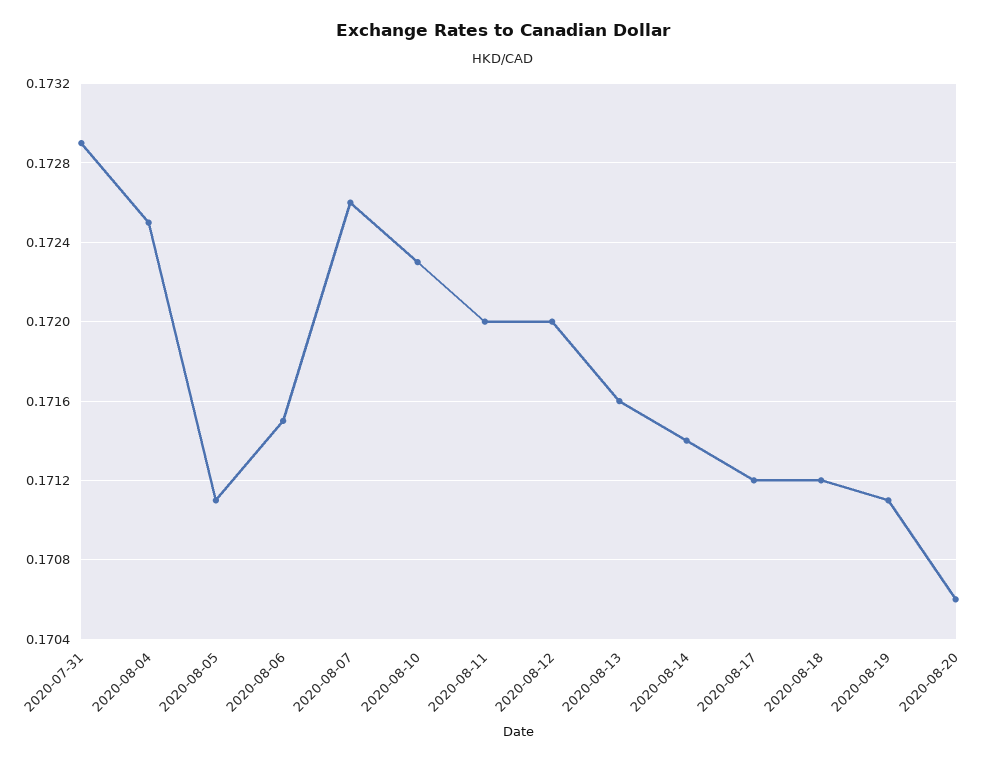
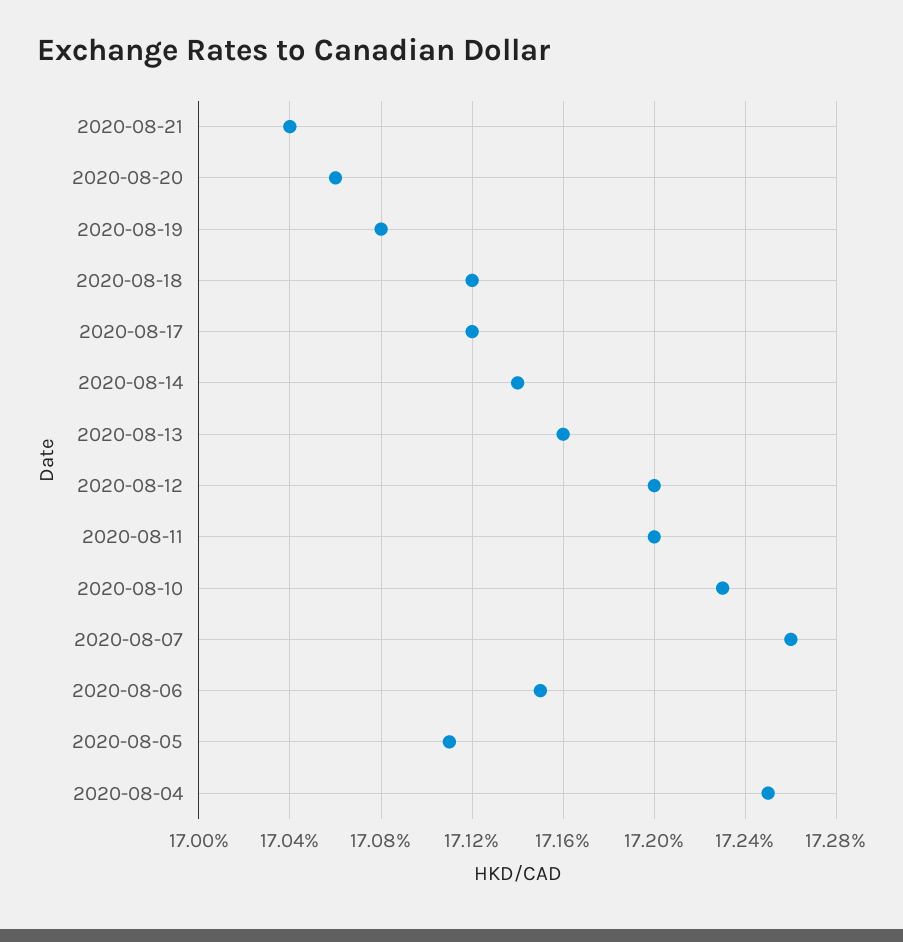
2020-07-31: 0.1729 -> none
2020-08-19: 0.1711 -> 0.1708
2020-08-21: none -> 0.1704

